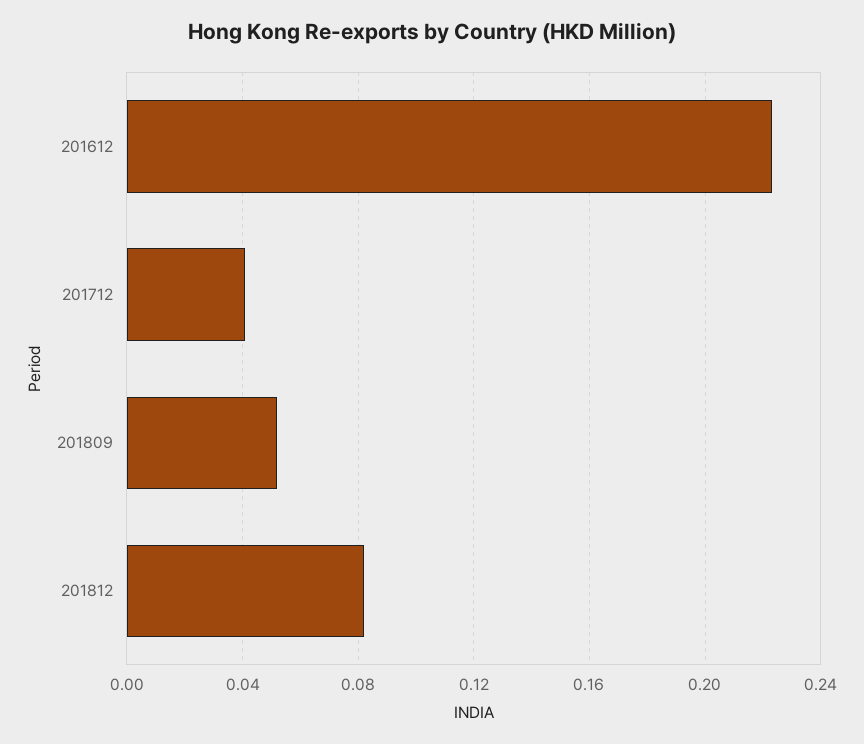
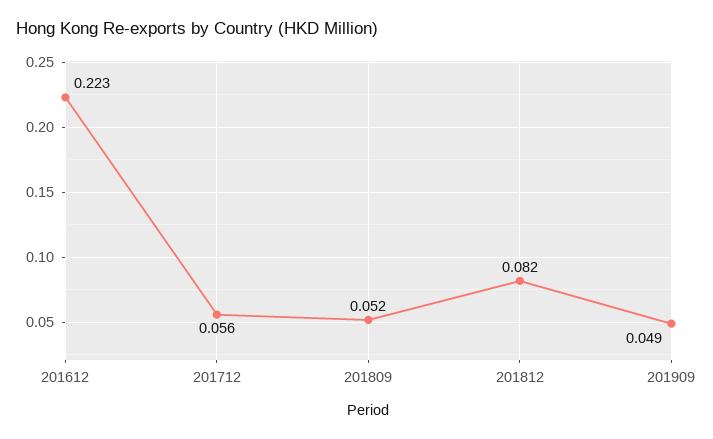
201712: 0.04 -> 0.056
201909: none -> 0.049

